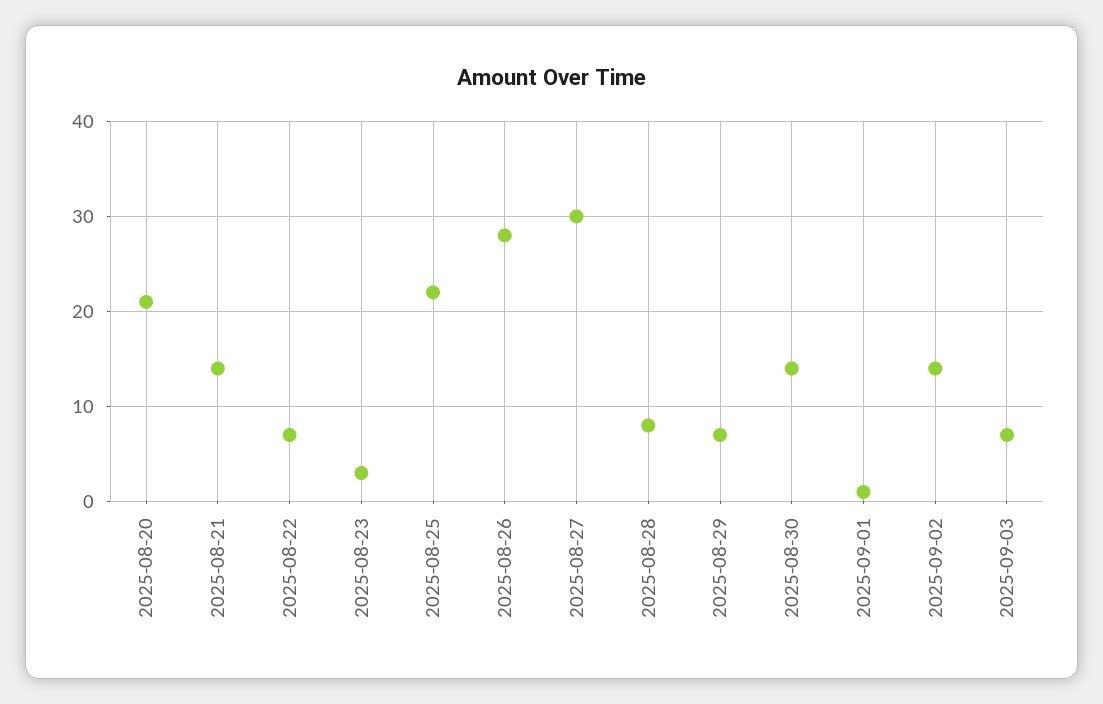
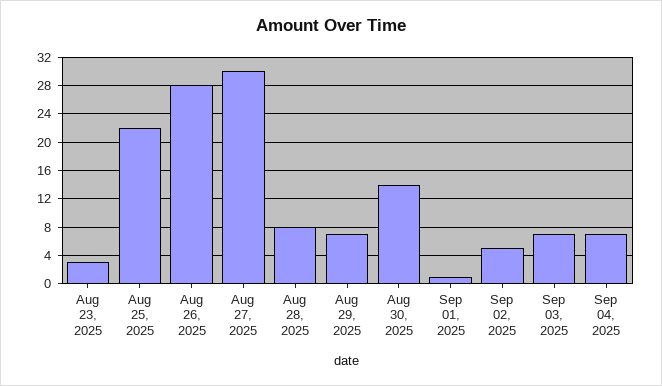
2025-08-20: 21 -> none
2025-08-21: 14 -> none
2025-08-22: 7 -> none
2025-09-02: 14 -> 5
Sep 04, 2025: none -> 7

